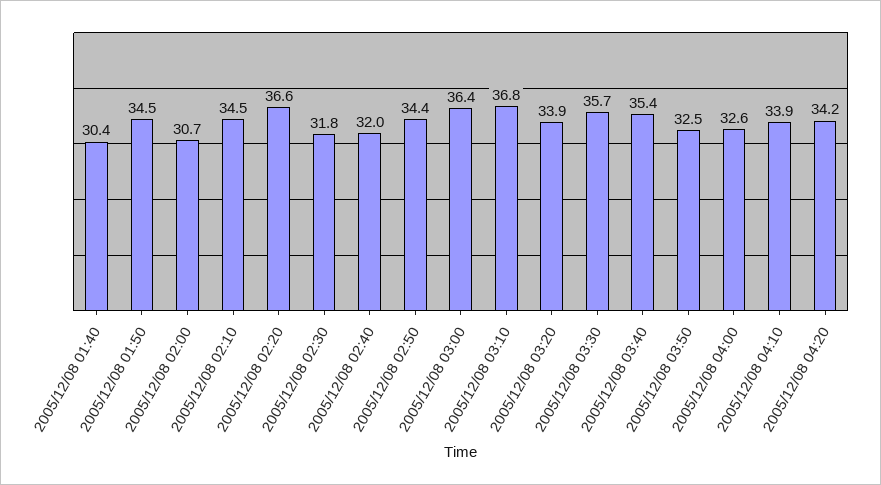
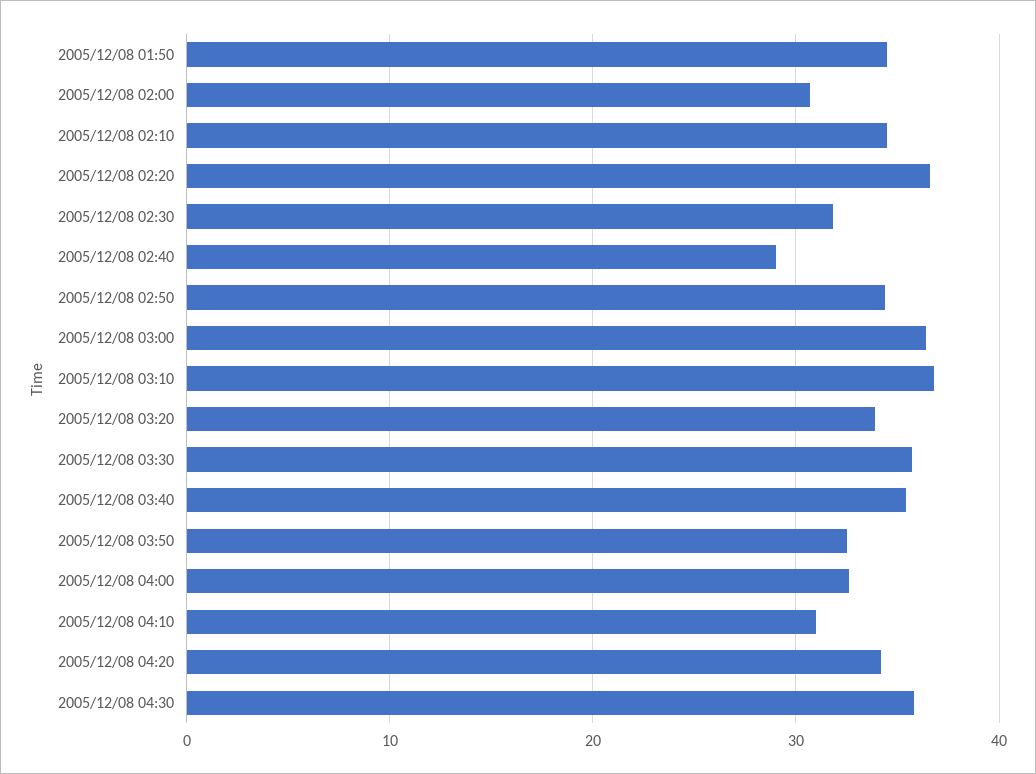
2005/12/08 01:40: 30.4 -> none
2005/12/08 02:40: 32 -> 29
2005/12/08 04:10: 33.9 -> 31
2005/12/08 04:30: none -> 36

